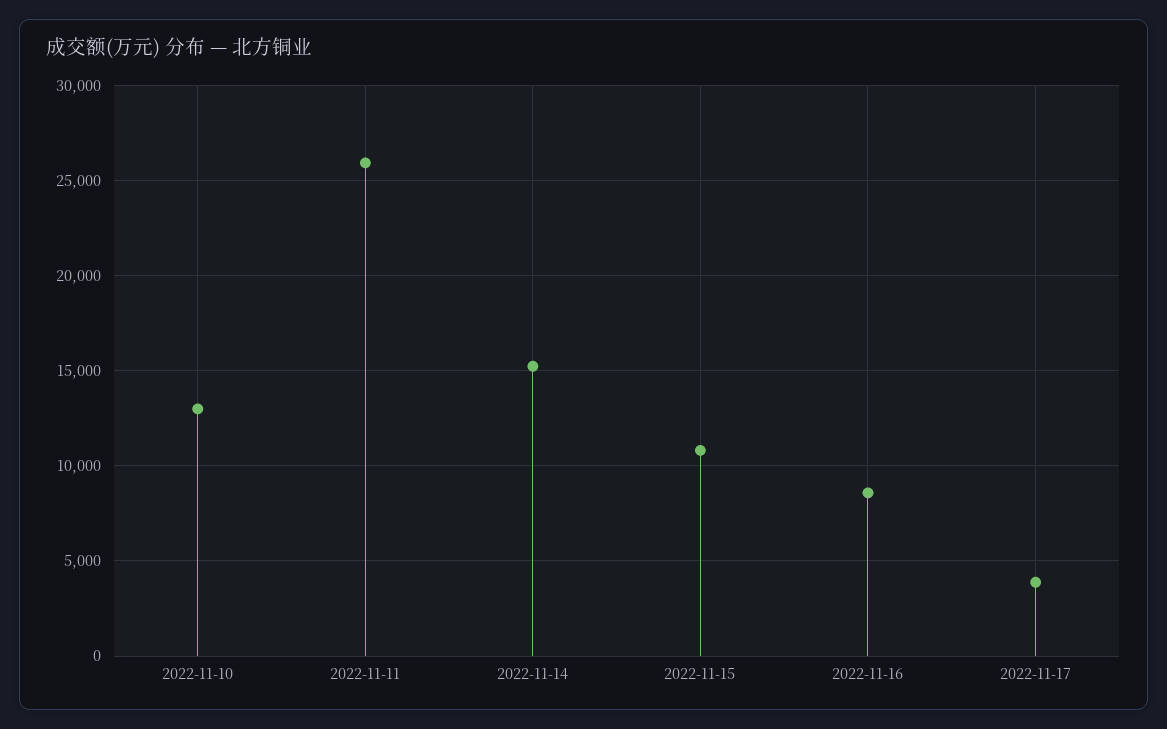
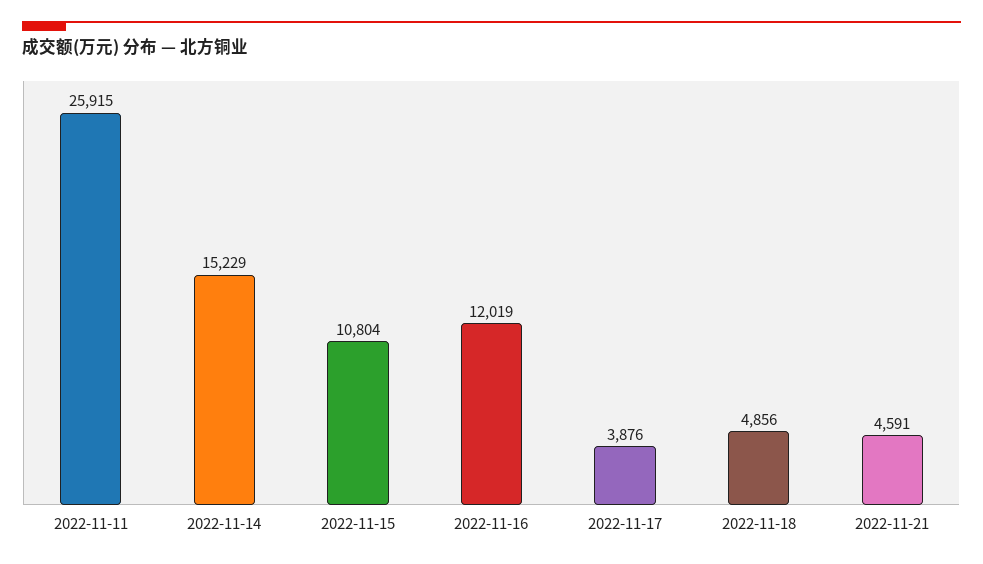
2022-11-10: 13000 -> none
2022-11-16: 8500 -> 12019
2022-11-18: none -> 4856
2022-11-21: none -> 4591

